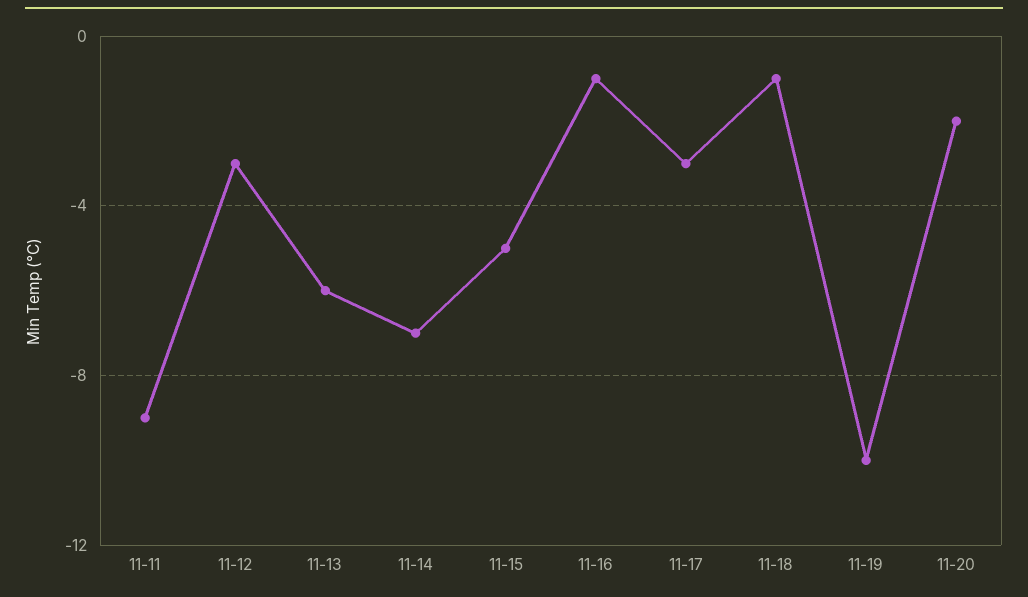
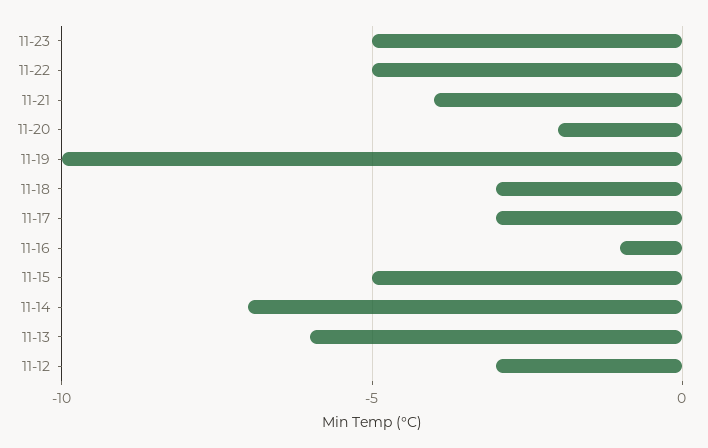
11-11: -9 -> none
11-18: -1 -> -3
11-23: none -> -5
11-22: none -> -5
11-21: none -> -4

